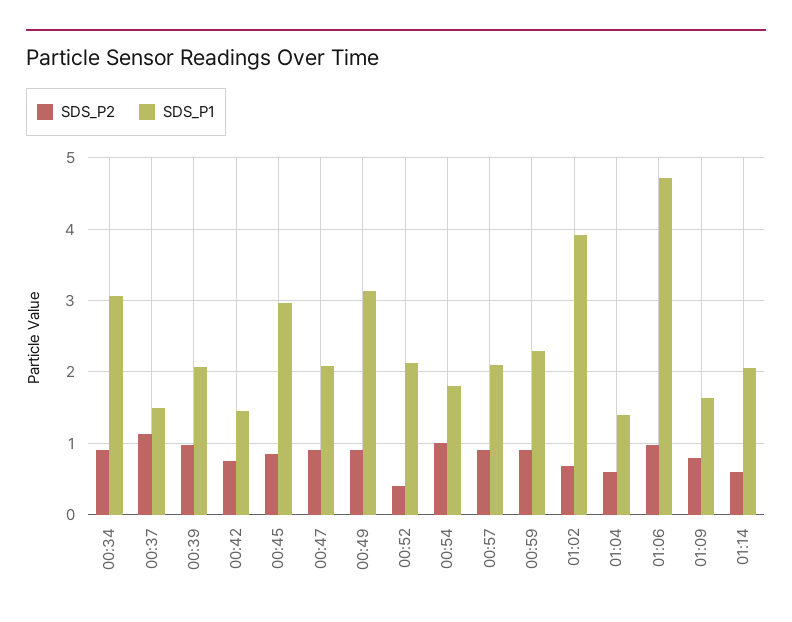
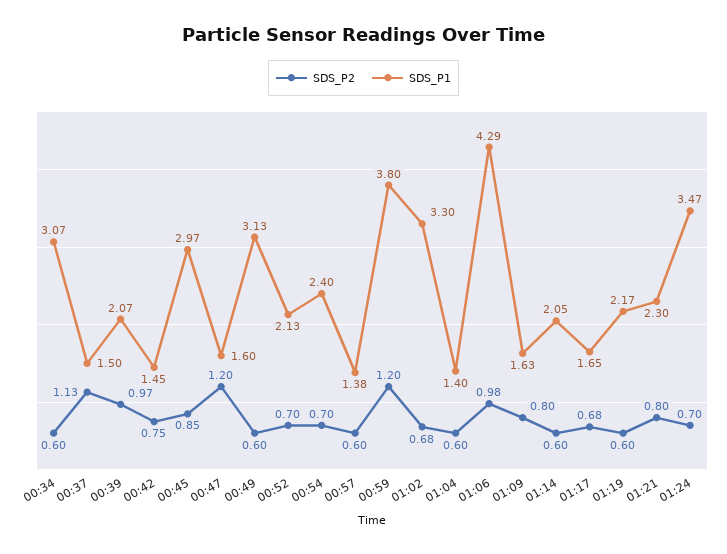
SDS_P2, 00:34: 0.9 -> 0.6
SDS_P2, 00:47: 0.9 -> 1.2
SDS_P1, 00:47: 2.1 -> 1.6
SDS_P2, 00:49: 0.9 -> 0.6
SDS_P2, 00:52: 0.4 -> 0.7
SDS_P2, 00:54: 1 -> 0.7
SDS_P1, 00:54: 1.8 -> 2.4
SDS_P2, 00:57: 0.9 -> 0.6
SDS_P1, 00:57: 2.1 -> 1.38
SDS_P2, 00:59: 0.9 -> 1.2
SDS_P1, 00:59: 2.3 -> 3.8
SDS_P1, 01:02: 3.9 -> 3.3
SDS_P1, 01:06: 4.7 -> 4.29
SDS_P2, 01:17: none -> 0.68
SDS_P1, 01:17: none -> 1.65
SDS_P2, 01:19: none -> 0.6
SDS_P1, 01:19: none -> 2.17
SDS_P2, 01:21: none -> 0.8
SDS_P1, 01:21: none -> 2.3
SDS_P2, 01:24: none -> 0.7
SDS_P1, 01:24: none -> 3.47

